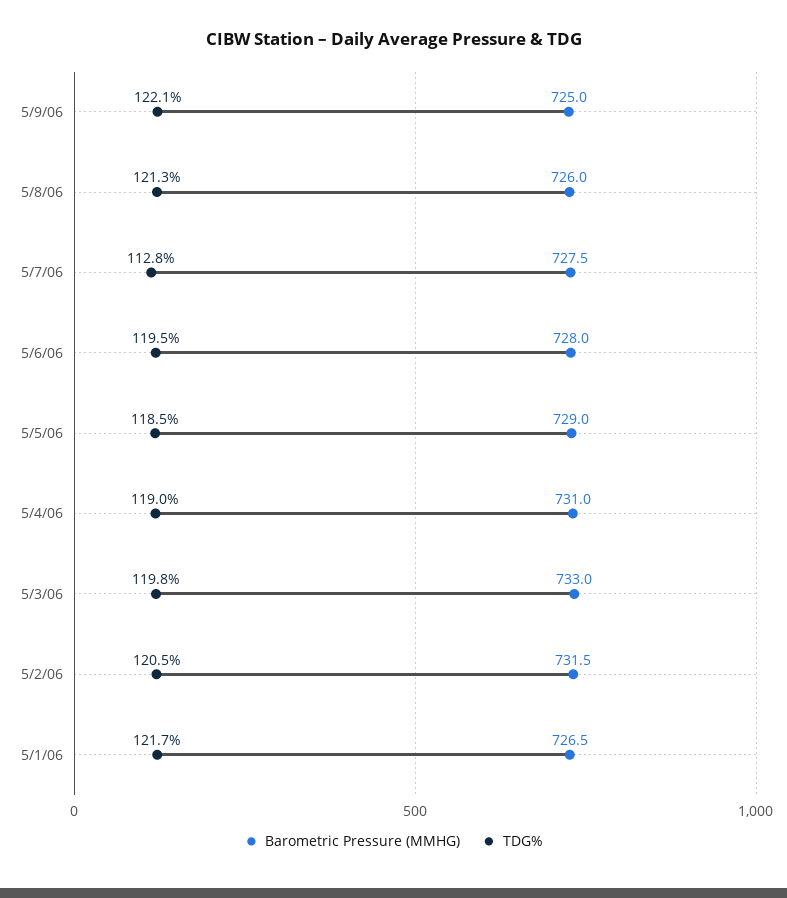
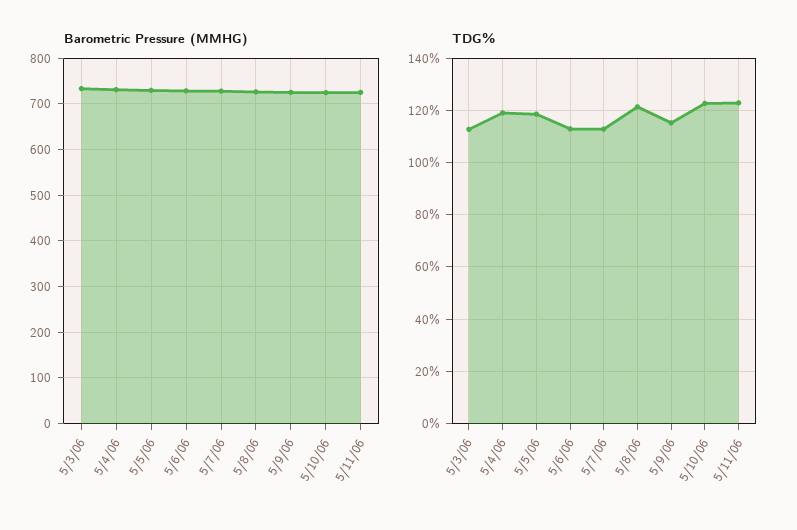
TDG%, 5/9/06: 122.1 -> 115
TDG%, 5/6/06: 119.5 -> 112.5
TDG%, 5/3/06: 119.8 -> 112.5
Barometric Pressure (MMHG), 5/2/06: 731.5 -> none
TDG%, 5/2/06: 120.5 -> none
Barometric Pressure (MMHG), 5/1/06: 726.5 -> none
TDG%, 5/1/06: 121.7 -> none
Barometric Pressure (MMHG), 5/10/06: none -> 720
Barometric Pressure (MMHG), 5/11/06: none -> 720
TDG%, 5/10/06: none -> 122.5
TDG%, 5/11/06: none -> 122.5

